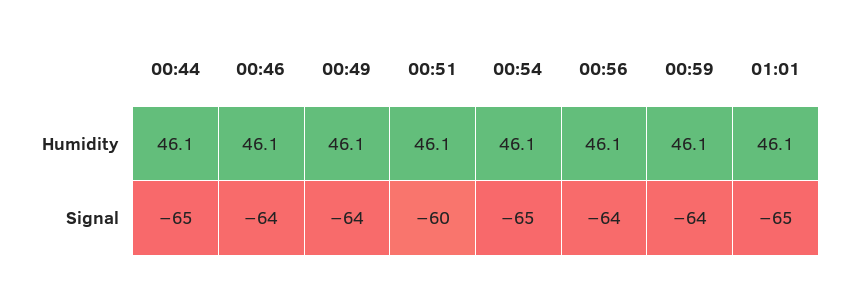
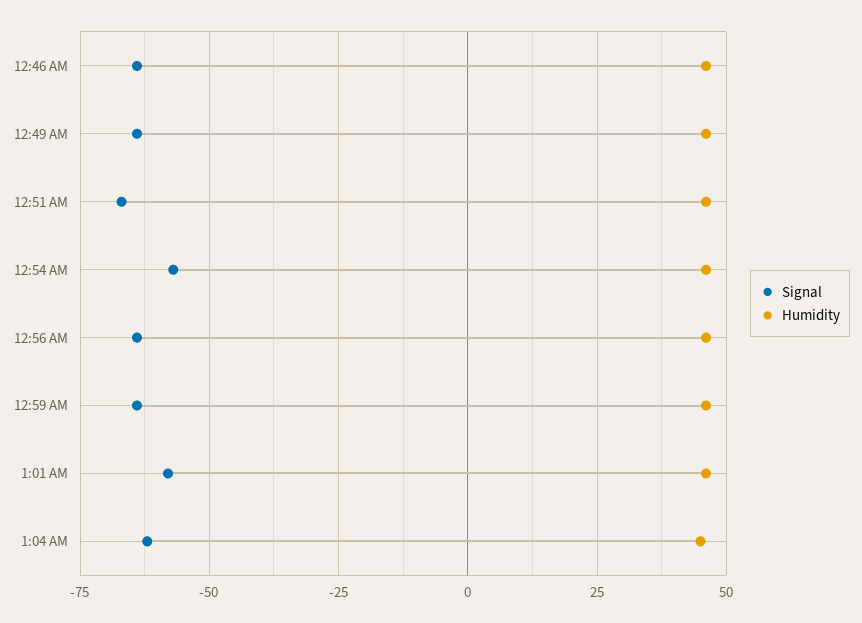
Humidity, 00:44: 46.1 -> none
Signal, 00:44: -65 -> none
Signal, 00:51: -60 -> -67.5
Signal, 00:54: -65 -> -57.5
Signal, 01:01: -65 -> -57.5
Signal, 1:04 AM: none -> -62.5
Humidity, 1:04 AM: none -> 45

